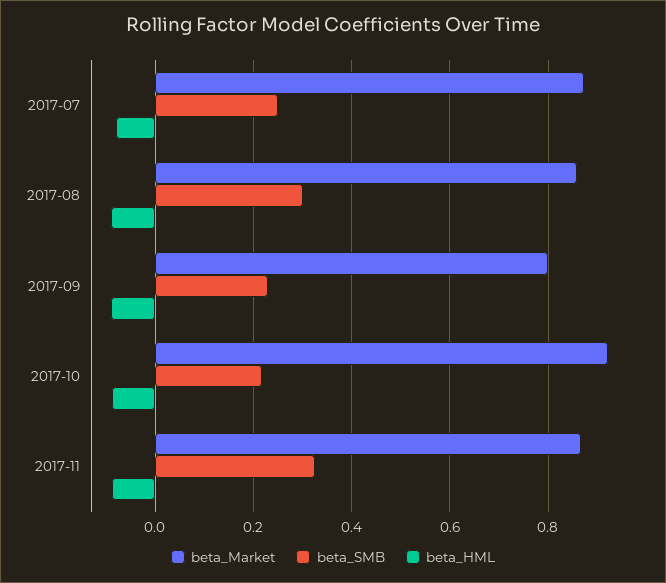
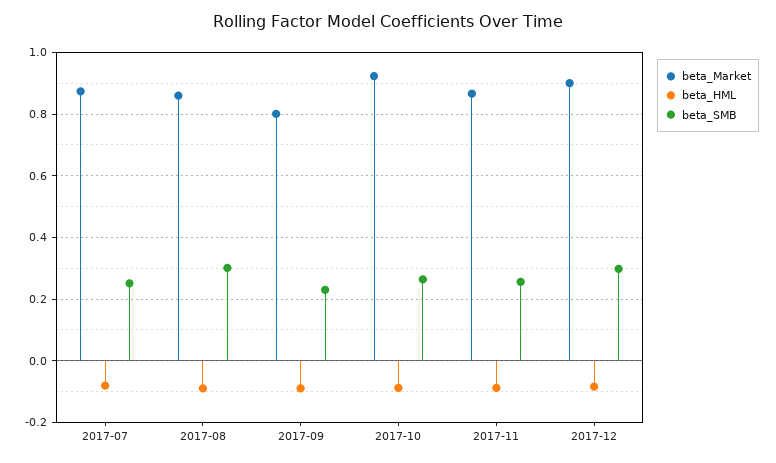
beta_SMB, 2017-10: 0.22 -> 0.26
beta_SMB, 2017-11: 0.32 -> 0.26
beta_Market, 2017-12: none -> 0.9
beta_HML, 2017-12: none -> -0.08
beta_SMB, 2017-12: none -> 0.3

